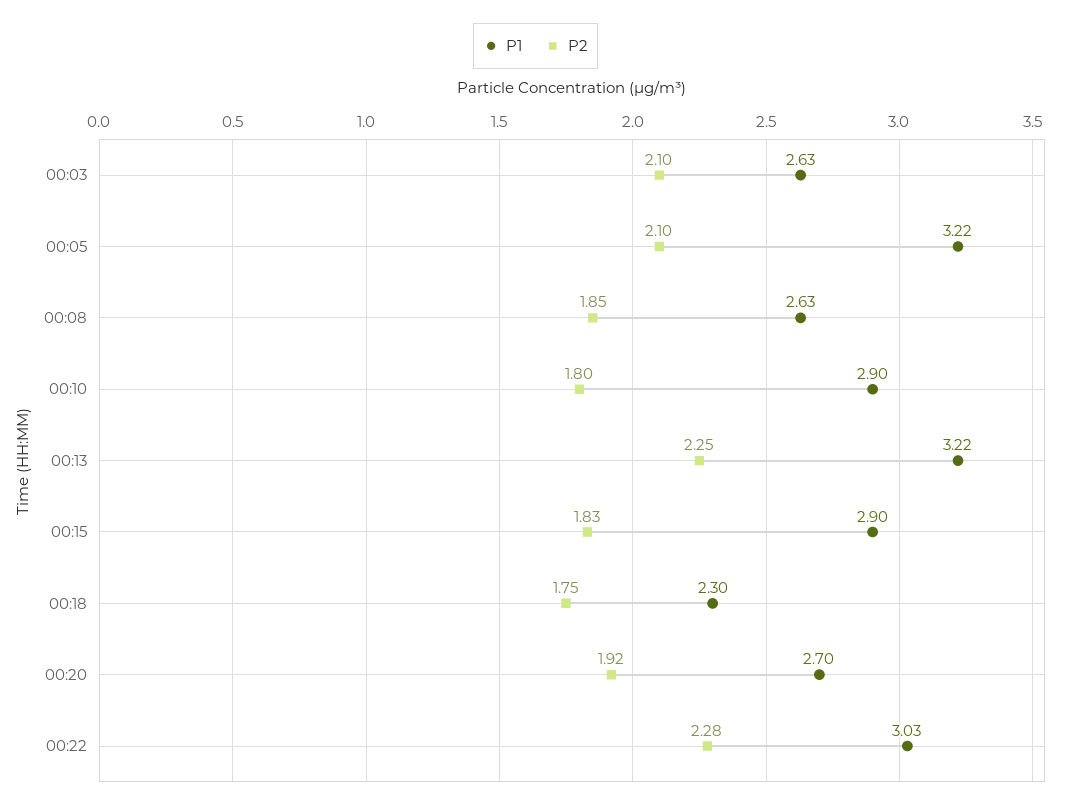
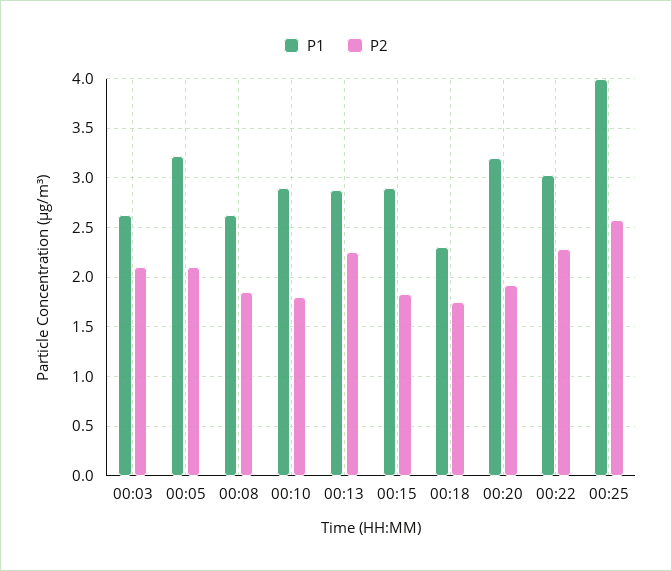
P1, 00:13: 3.22 -> 2.9
P1, 00:20: 2.7 -> 3.2
P1, 00:25: none -> 4
P2, 00:25: none -> 2.6

